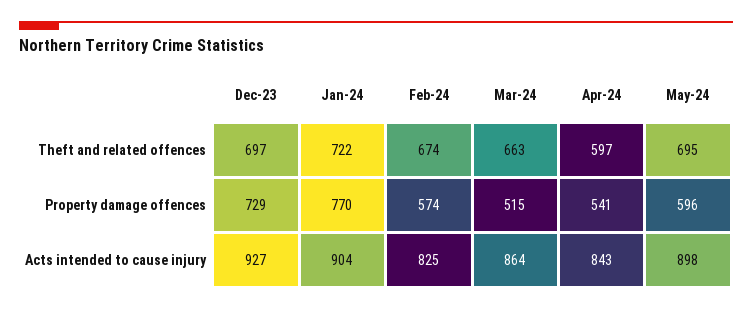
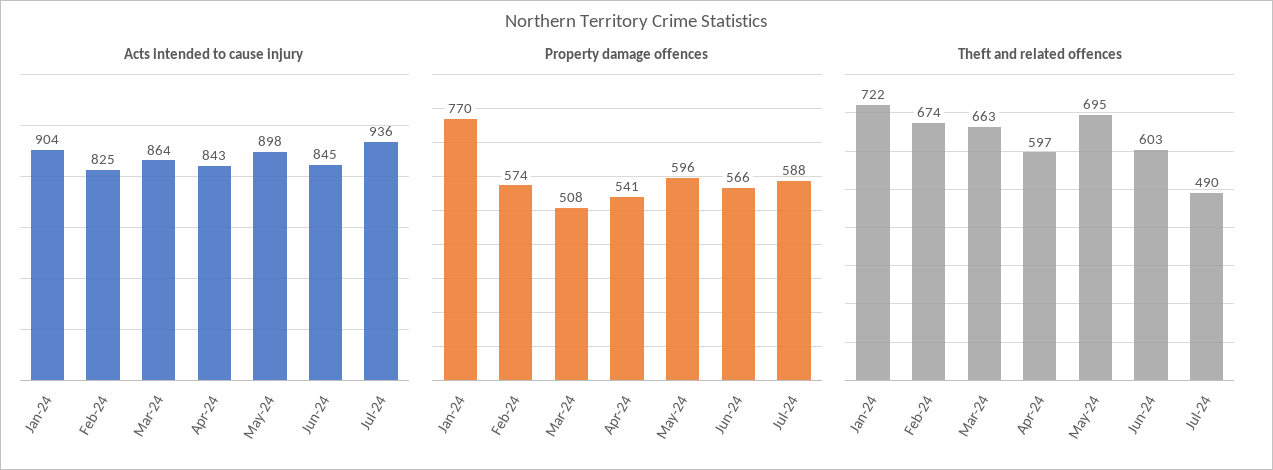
Theft and related offences, Dec-23: 697 -> none
Property damage offences, Dec-23: 729 -> none
Property damage offences, Mar-24: 515 -> 508
Acts intended to cause injury, Dec-23: 927 -> none
Acts intended to cause injury, Jun-24: none -> 845
Acts intended to cause injury, Jul-24: none -> 936
Property damage offences, Jun-24: none -> 566
Property damage offences, Jul-24: none -> 588
Theft and related offences, Jun-24: none -> 603
Theft and related offences, Jul-24: none -> 490

